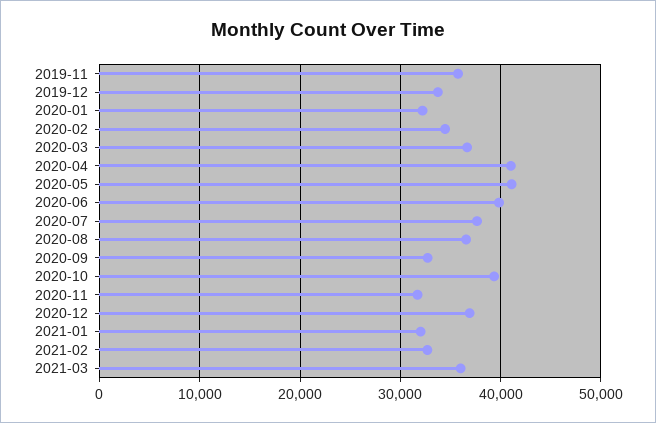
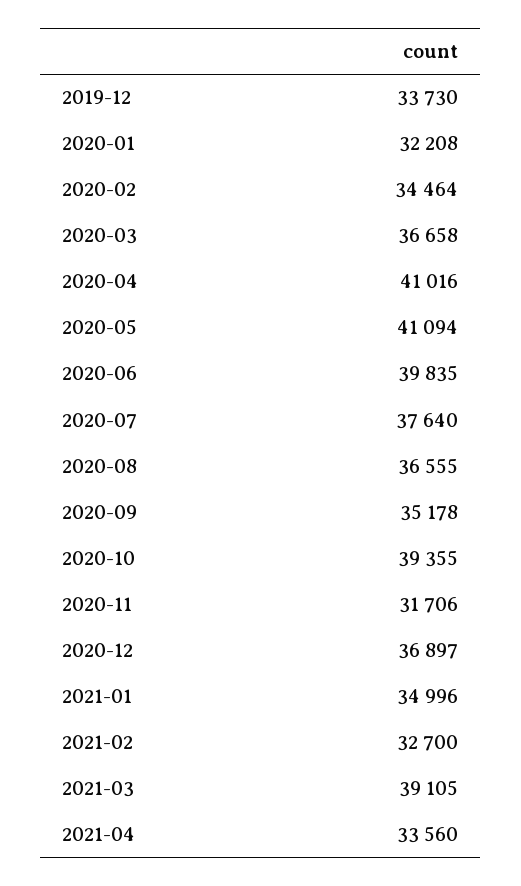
2019-11: 36000 -> none
2020-09: 33000 -> 35178
2021-01: 32000 -> 34996
2021-03: 36000 -> 39105
2021-04: none -> 33560

